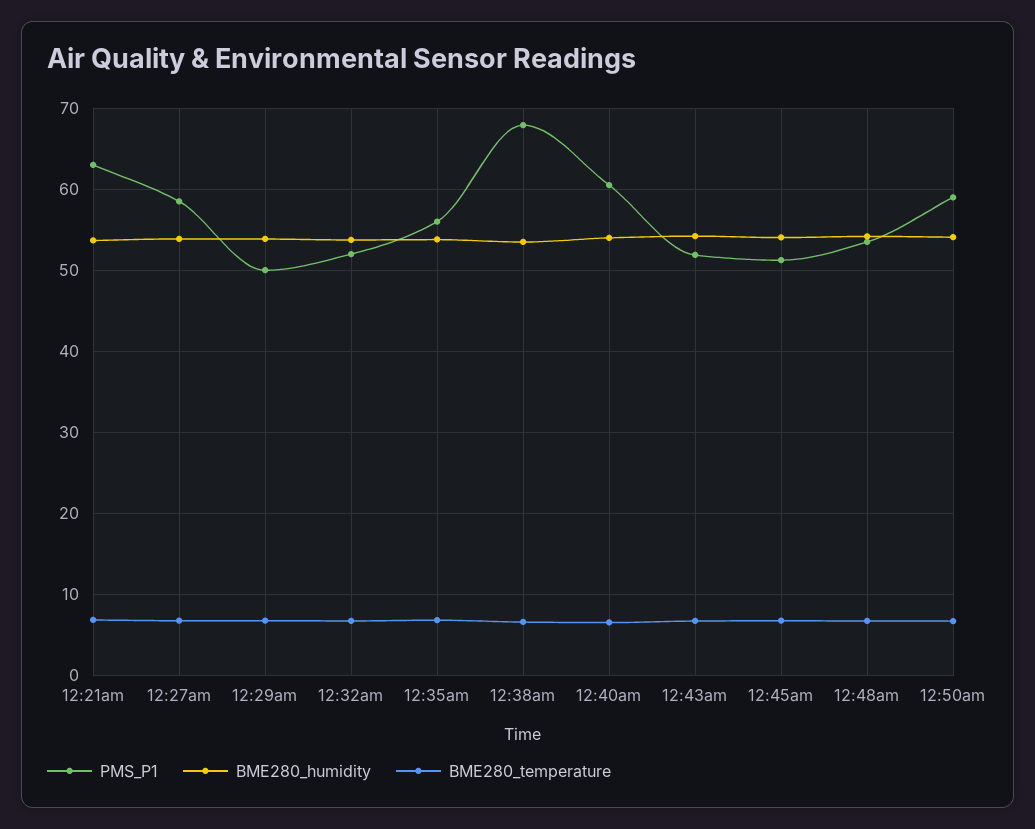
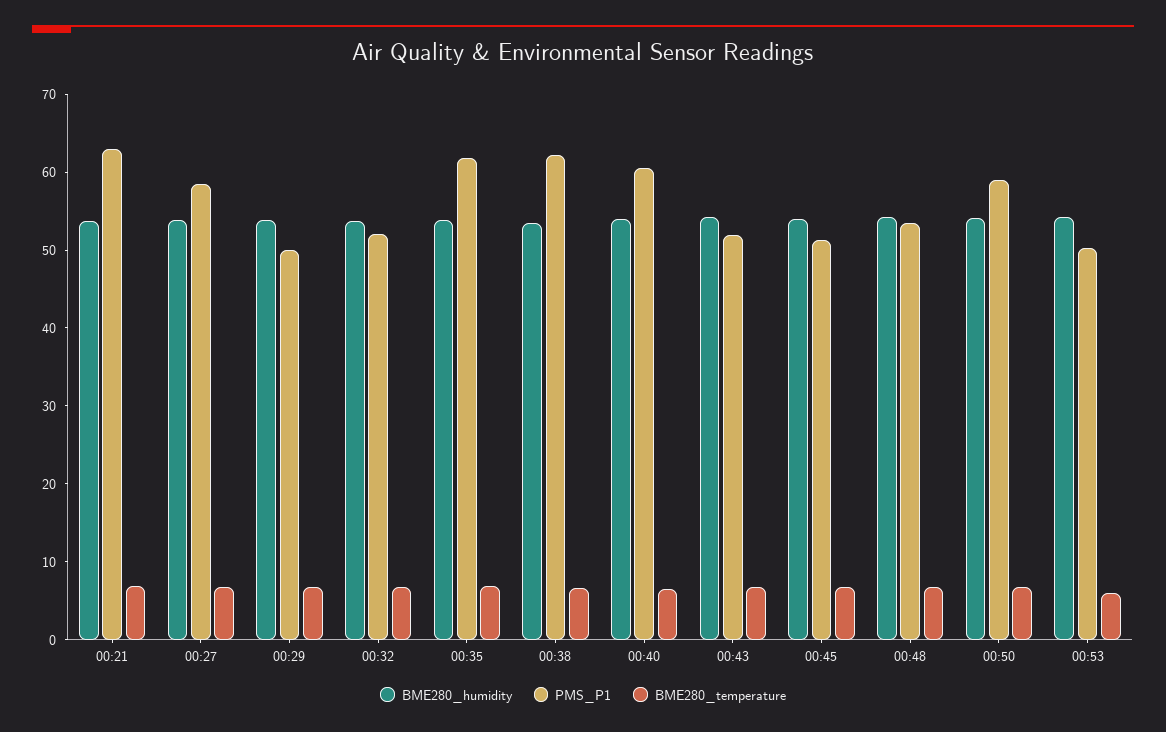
PMS_P1, 12:35am: 56 -> 62
PMS_P1, 12:38am: 68 -> 62
BME280_humidity, 00:53: none -> 54
PMS_P1, 00:53: none -> 50
BME280_temperature, 00:53: none -> 6

